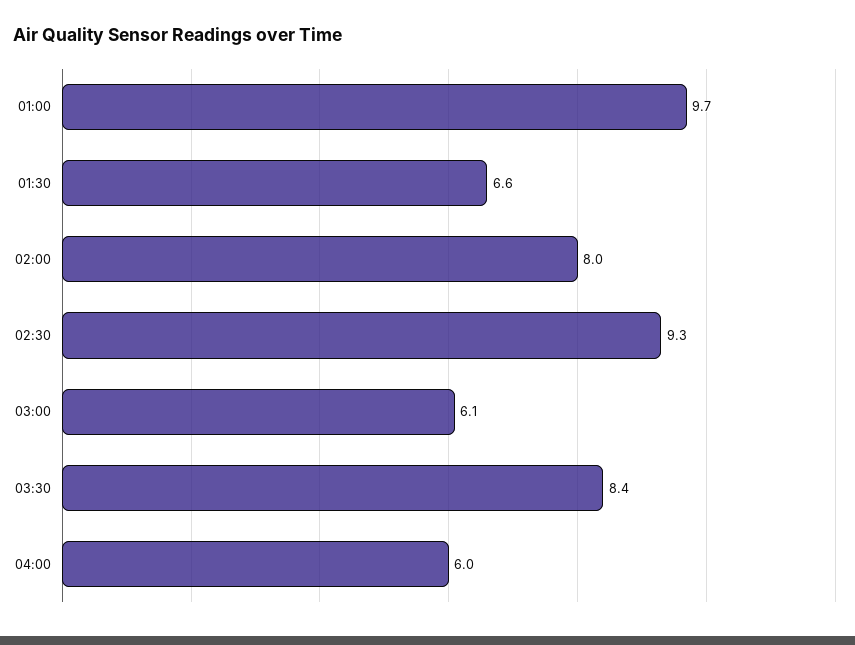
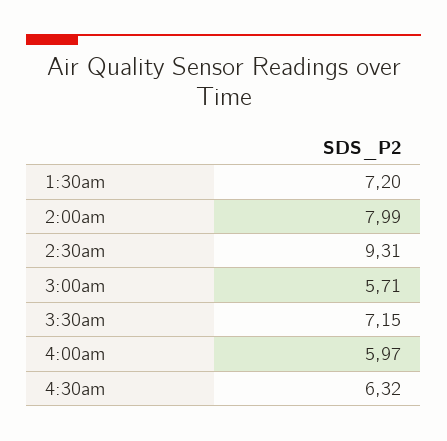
01:00: 9.7 -> none
01:30: 6.6 -> 7.2
03:00: 6.1 -> 5.71
03:30: 8.4 -> 7.15
4:30am: none -> 6.32

